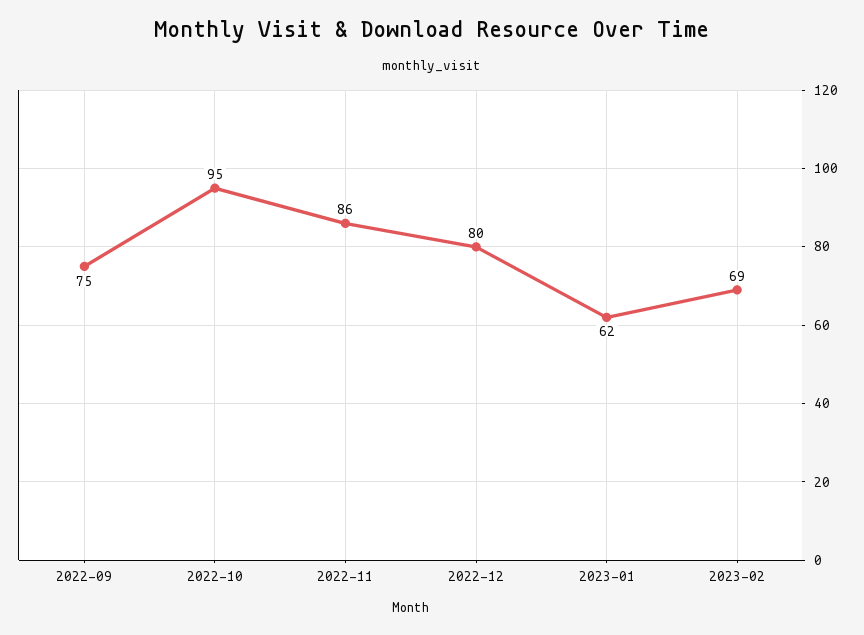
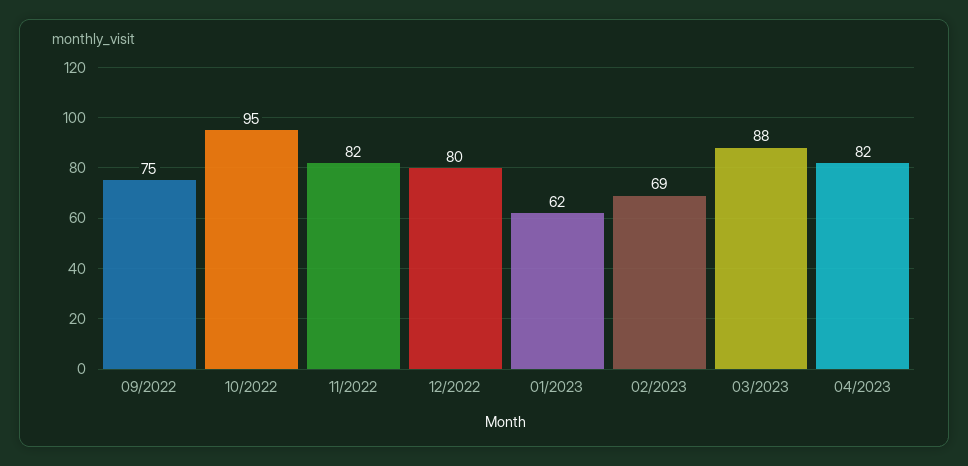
2022-11: 86 -> 82
03/2023: none -> 88
04/2023: none -> 82

